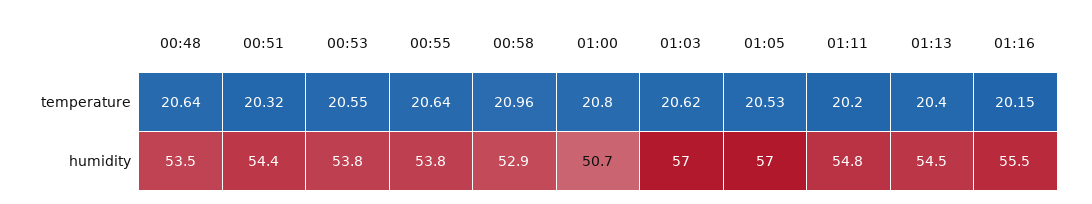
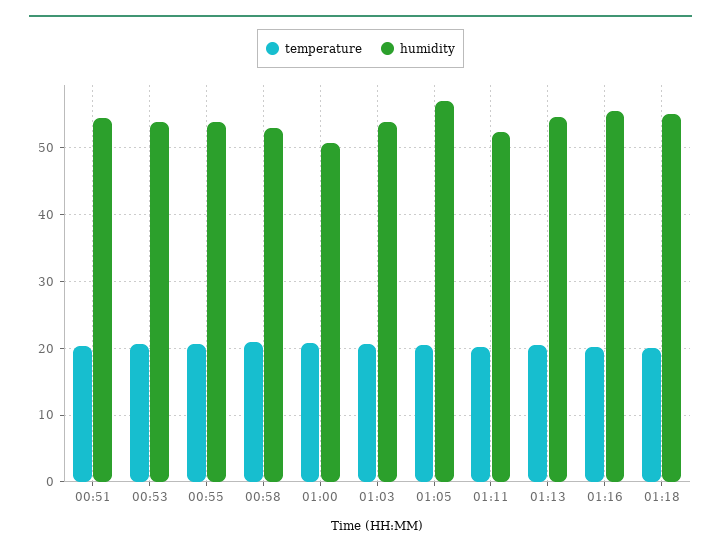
temperature, 00:48: 20.64 -> none
humidity, 00:48: 53.5 -> none
humidity, 01:03: 57 -> 54
humidity, 01:11: 54.8 -> 52
temperature, 01:18: none -> 20
humidity, 01:18: none -> 55

